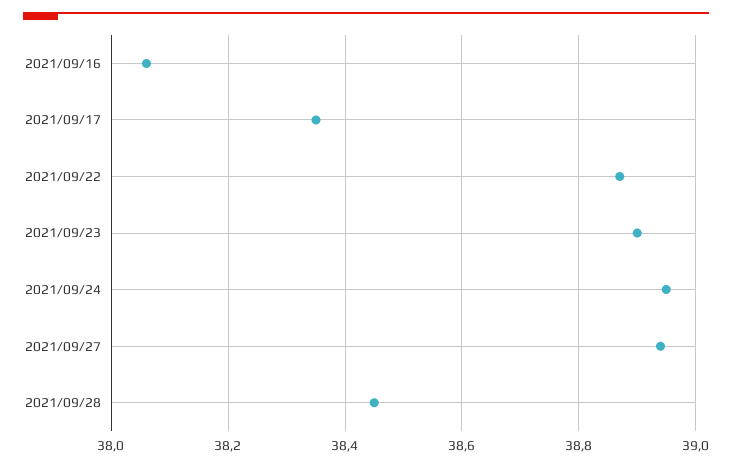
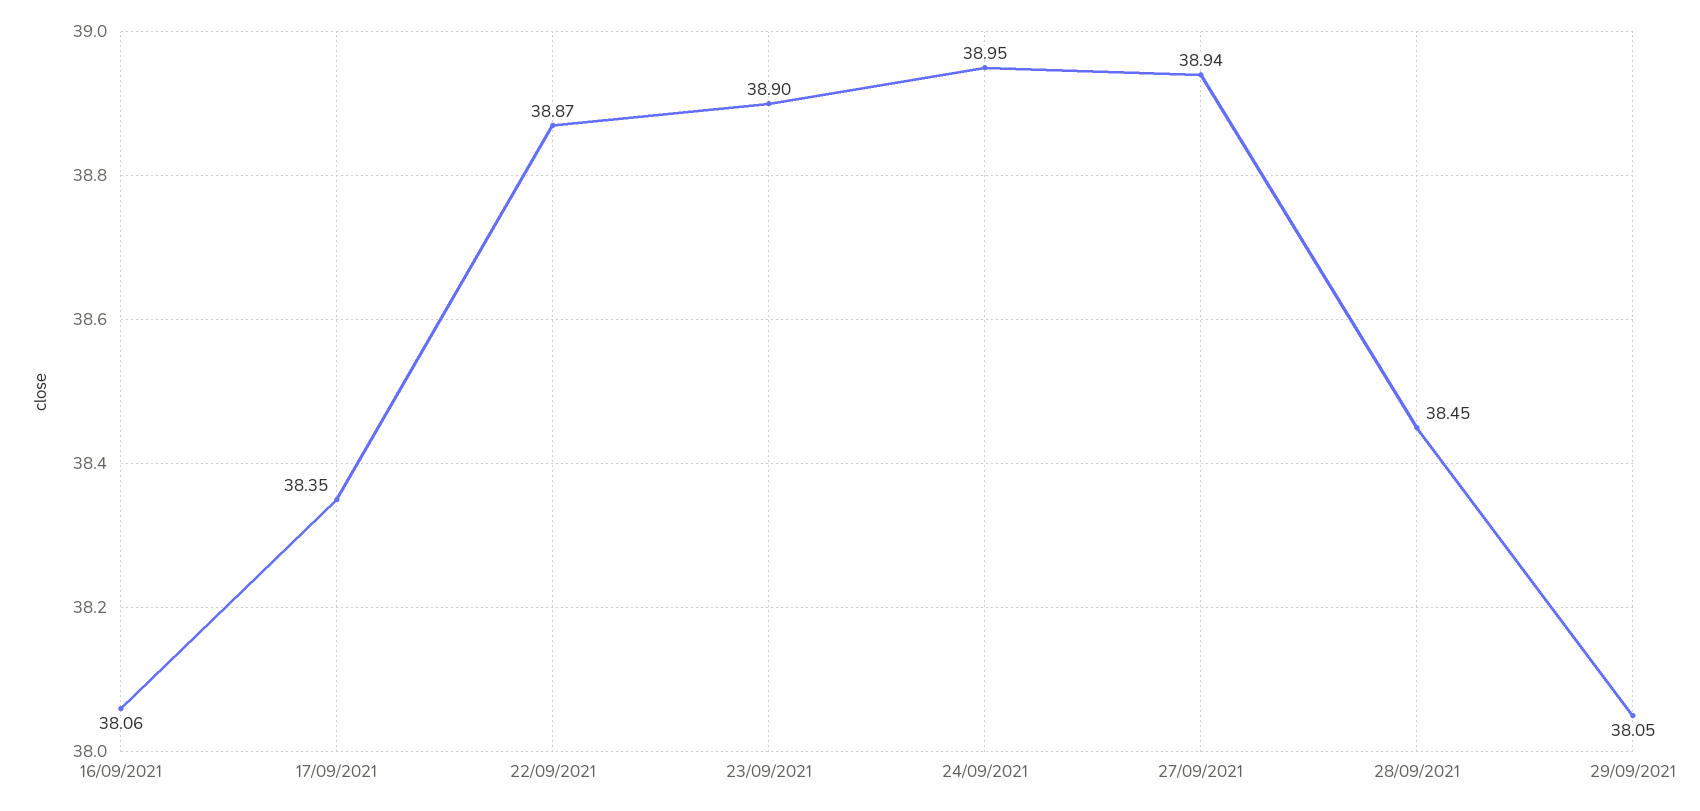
29/09/2021: none -> 38.05

